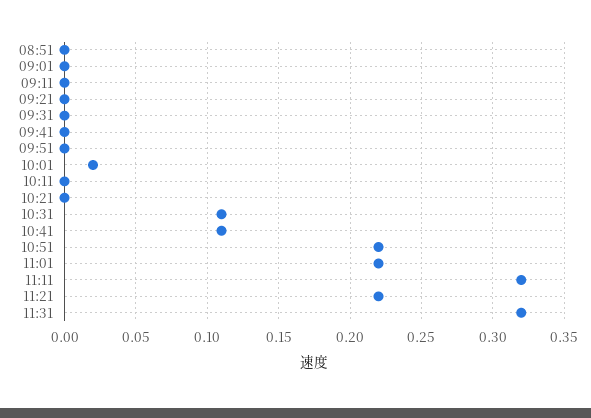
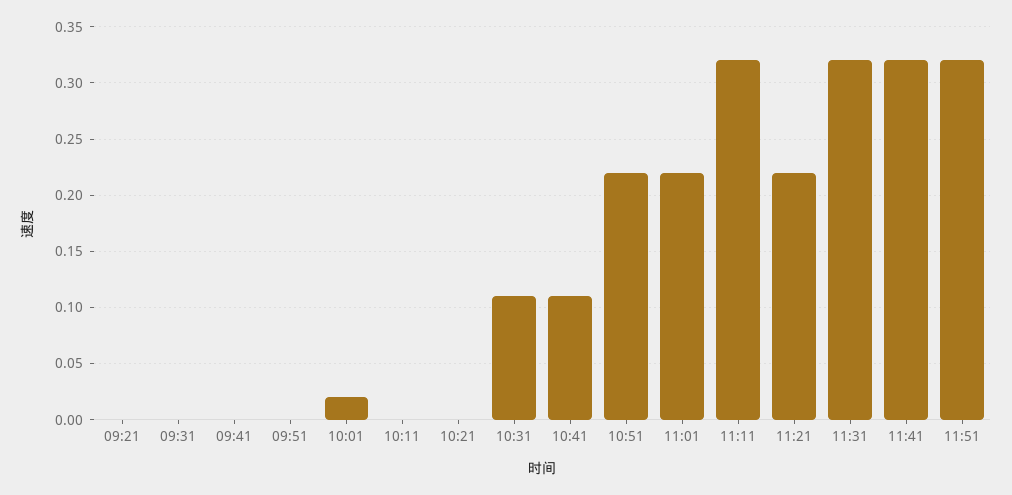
08:51: 0 -> none
09:01: 0 -> none
09:11: 0 -> none
11:41: none -> 0.32
11:51: none -> 0.32

